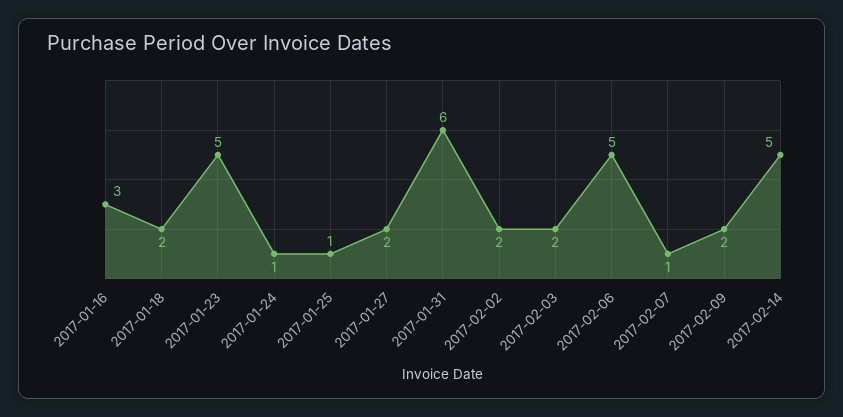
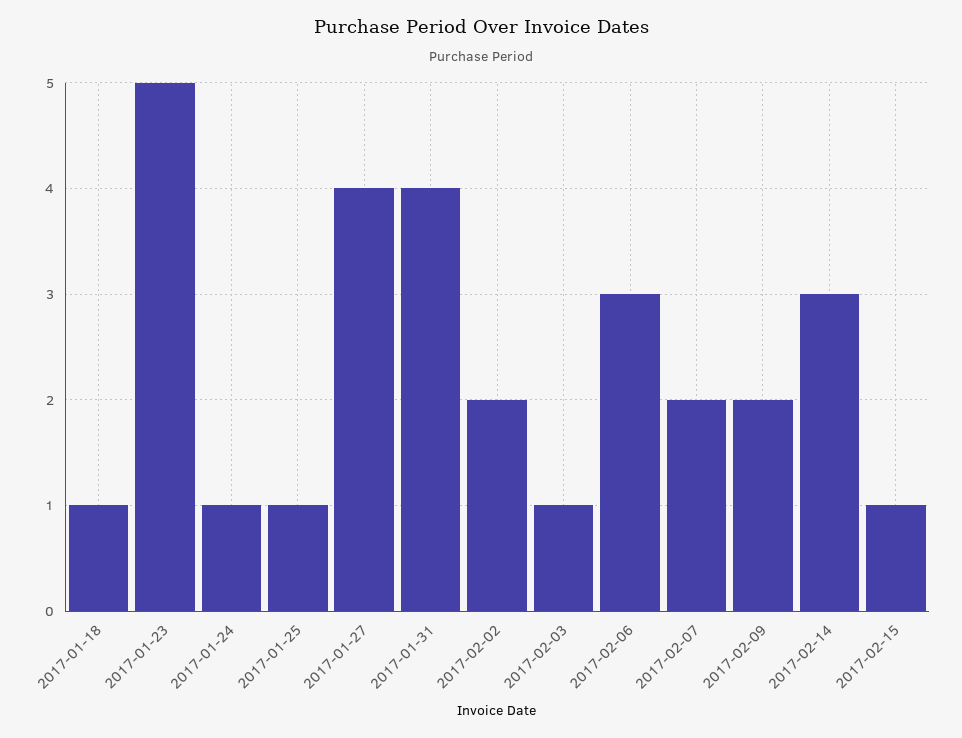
2017-01-16: 3 -> none
2017-01-18: 2 -> 1
2017-01-27: 2 -> 4
2017-01-31: 6 -> 4
2017-02-03: 2 -> 1
2017-02-06: 5 -> 3
2017-02-07: 1 -> 2
2017-02-14: 5 -> 3
2017-02-15: none -> 1

